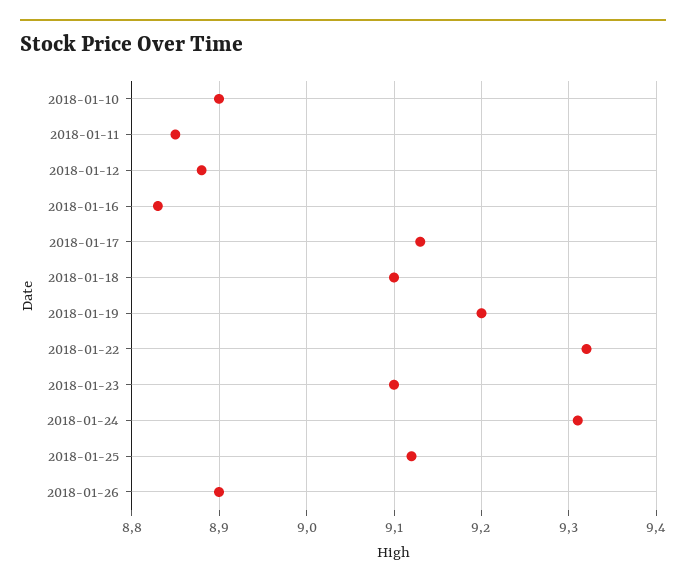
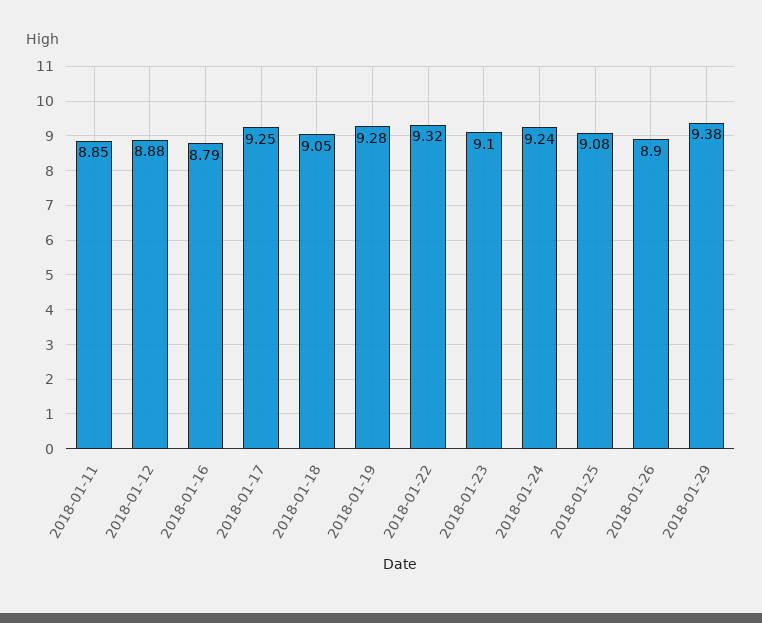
2018-01-10: 8.9 -> none
2018-01-16: 8.83 -> 8.79
2018-01-17: 9.13 -> 9.25
2018-01-18: 9.1 -> 9.05
2018-01-19: 9.2 -> 9.28
2018-01-24: 9.31 -> 9.24
2018-01-25: 9.12 -> 9.08
2018-01-29: none -> 9.38

